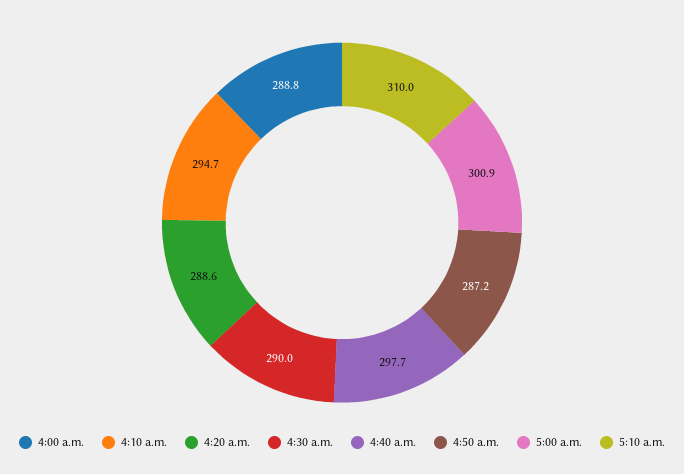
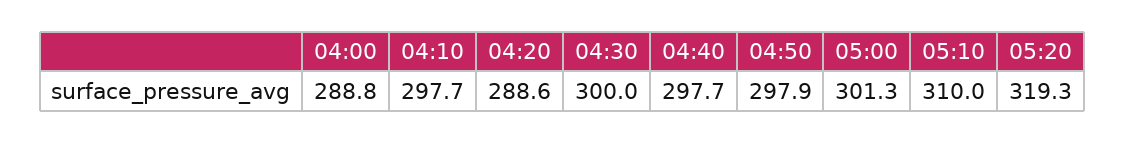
4:10 a.m.: 294.7 -> 297.7
4:30 a.m.: 290 -> 300
4:50 a.m.: 287.2 -> 297.9
5:00 a.m.: 300.9 -> 301.3
05:20: none -> 319.3

